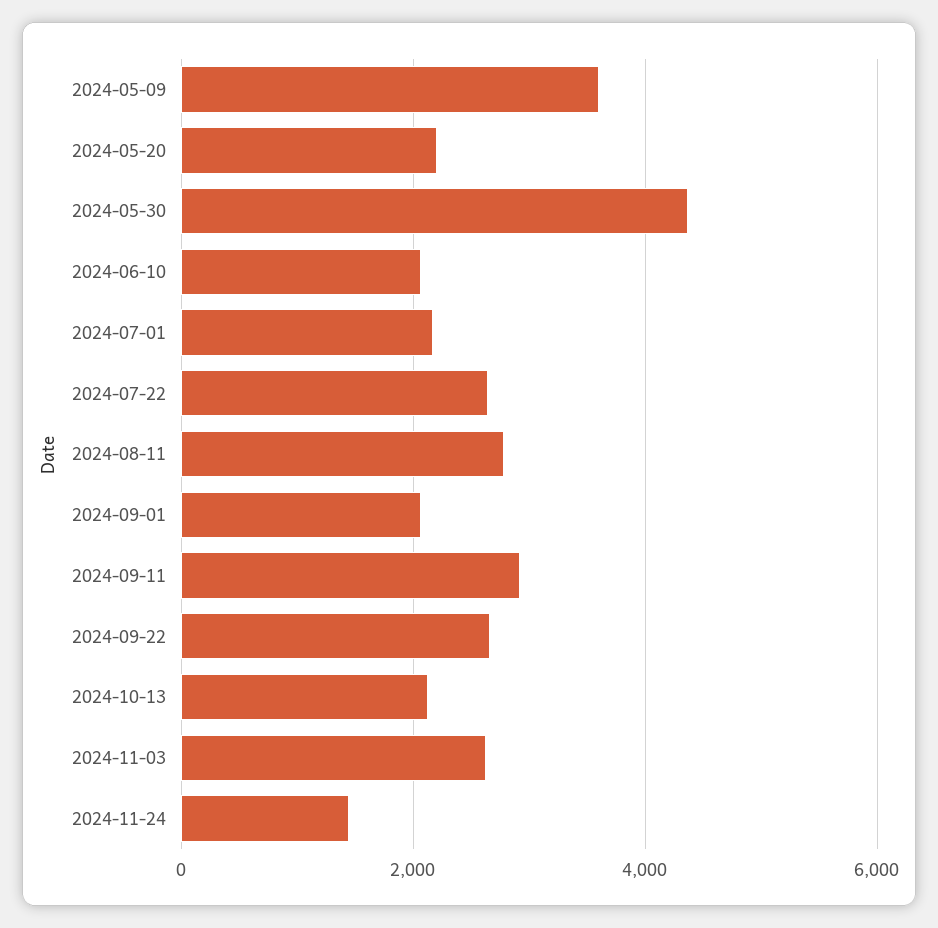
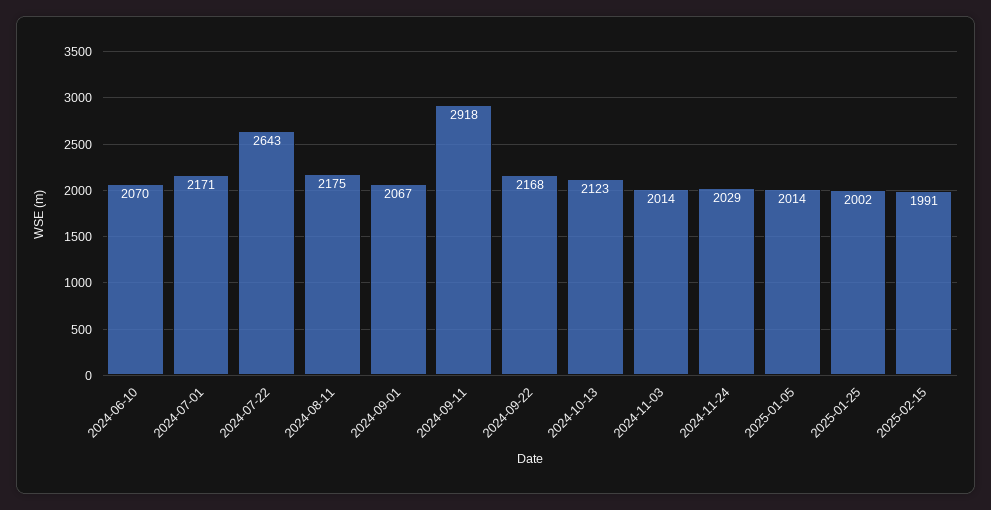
2024-05-09: 3600 -> none
2024-05-20: 2200 -> none
2024-05-30: 4400 -> none
2024-08-11: 2800 -> 2175
2024-09-22: 2600 -> 2168
2024-11-03: 2600 -> 2014
2024-11-24: 1400 -> 2029
2025-01-05: none -> 2014
2025-01-25: none -> 2002
2025-02-15: none -> 1991

